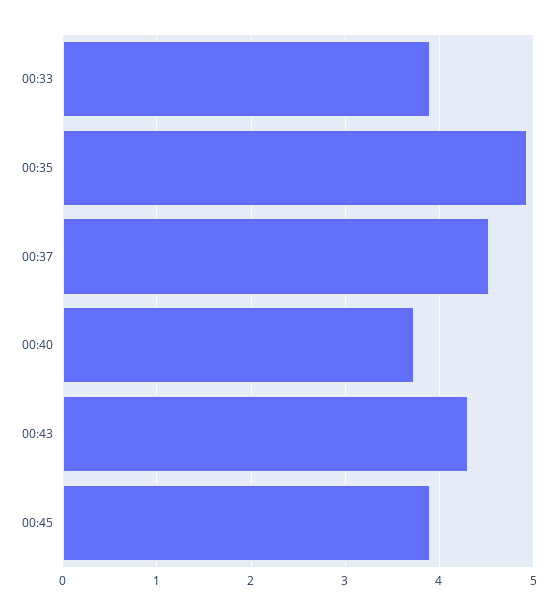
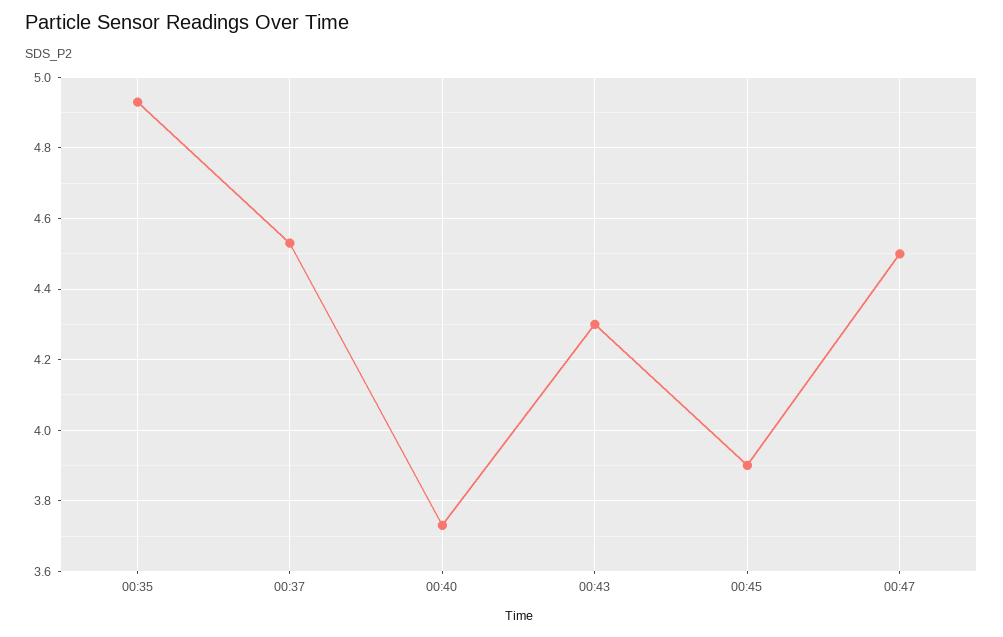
00:33: 3.9 -> none
00:47: none -> 4.5

